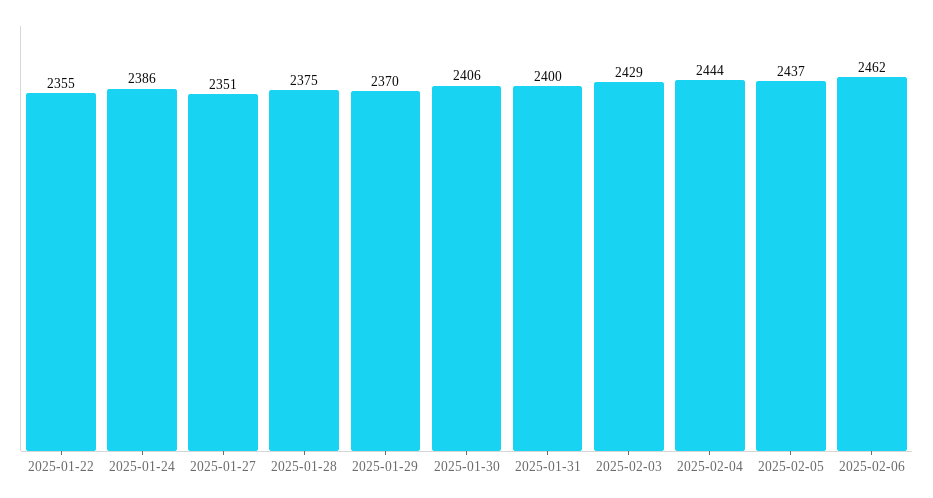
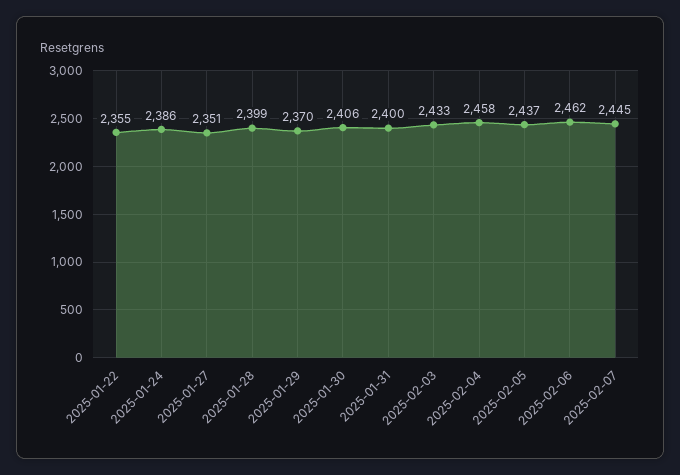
2025-01-28: 2375 -> 2399
2025-02-03: 2429 -> 2433
2025-02-04: 2444 -> 2458
2025-02-07: none -> 2445

